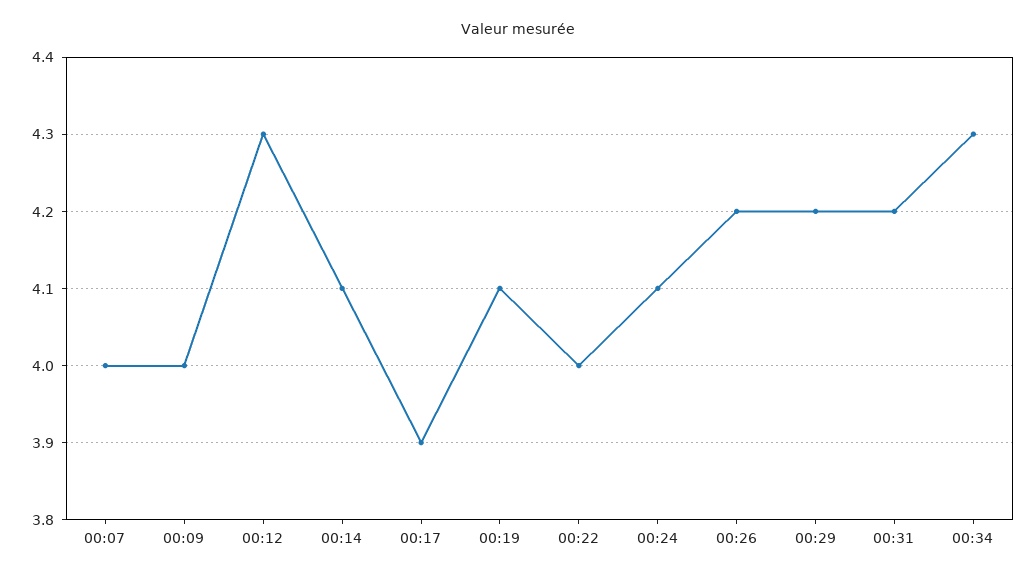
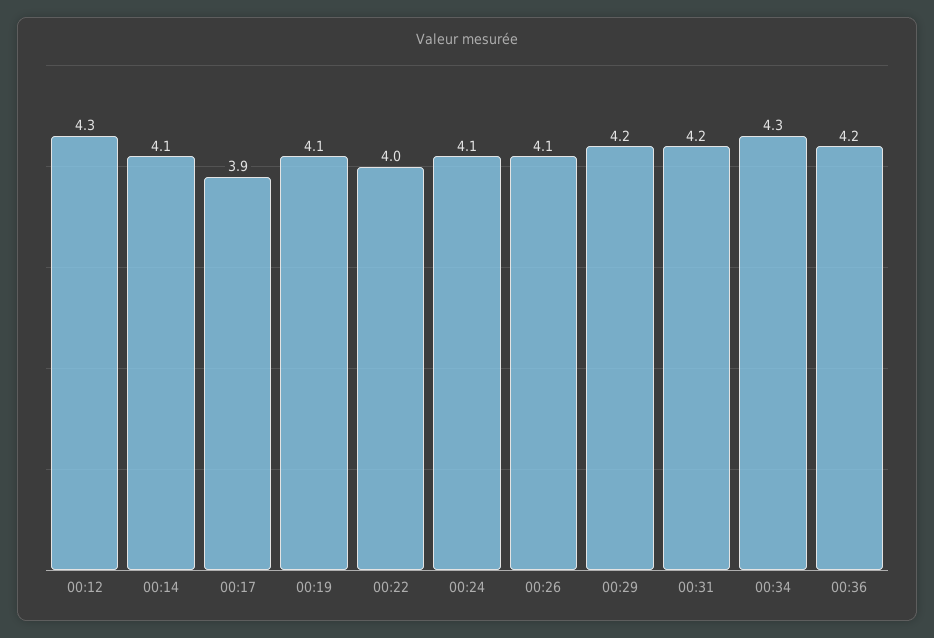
00:07: 4 -> none
00:09: 4 -> none
00:26: 4.2 -> 4.1
00:36: none -> 4.2

